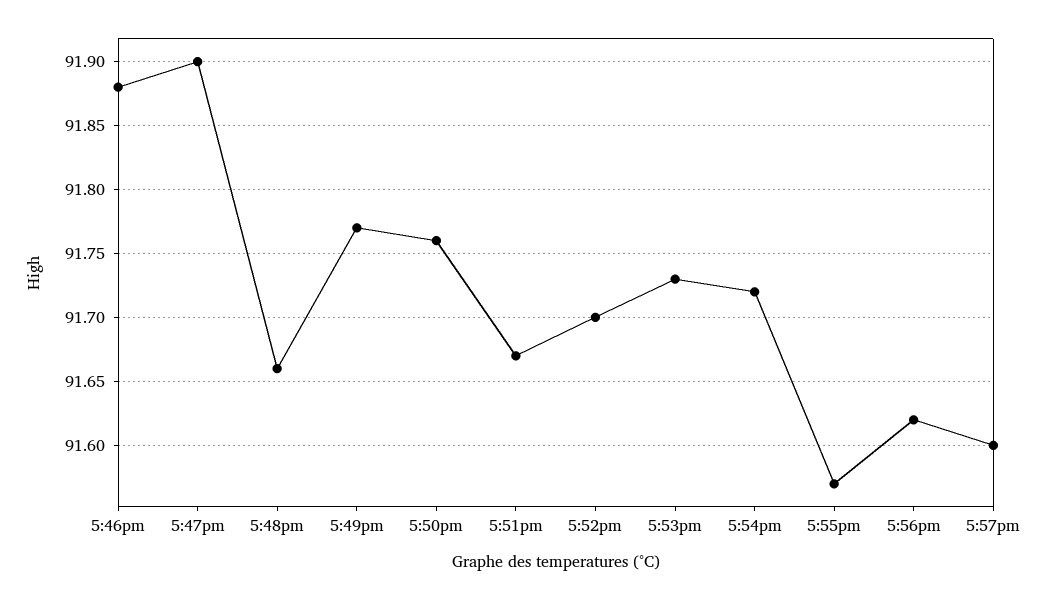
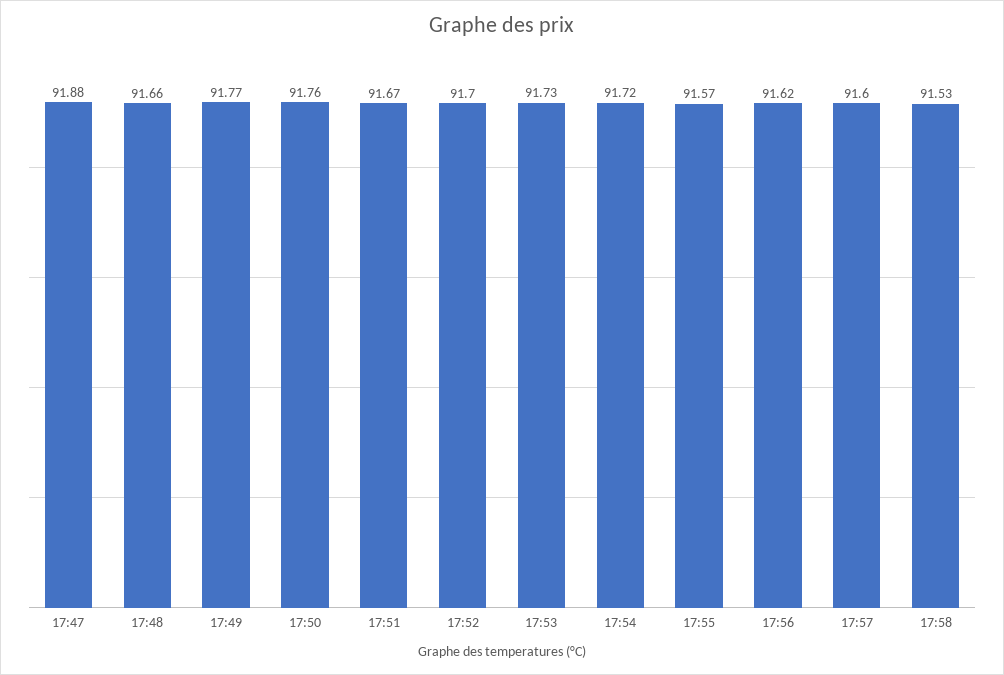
5:46pm: 91.88 -> none
5:47pm: 91.9 -> 91.88
17:58: none -> 91.53

